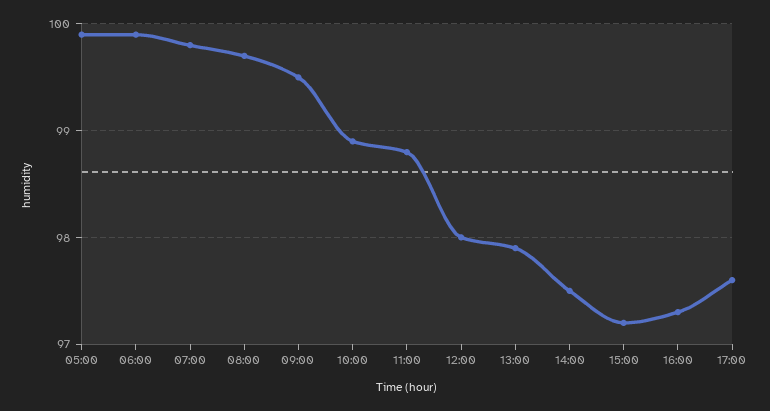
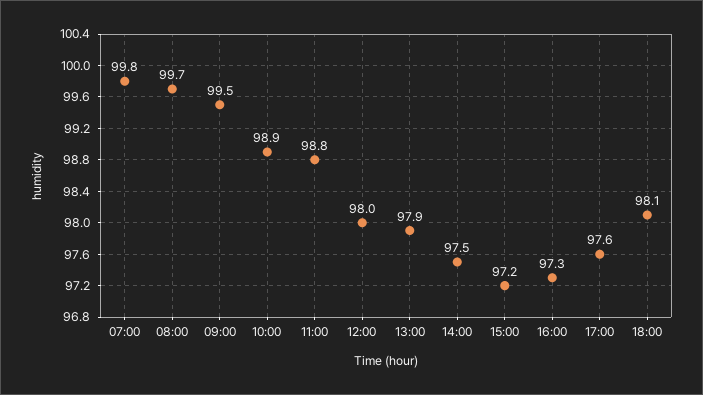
05:00: 99.9 -> none
06:00: 99.9 -> none
18:00: none -> 98.1

